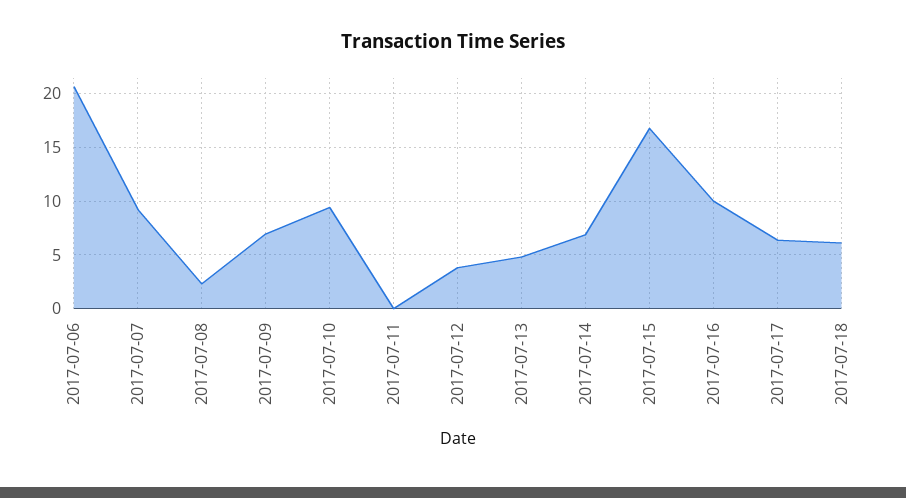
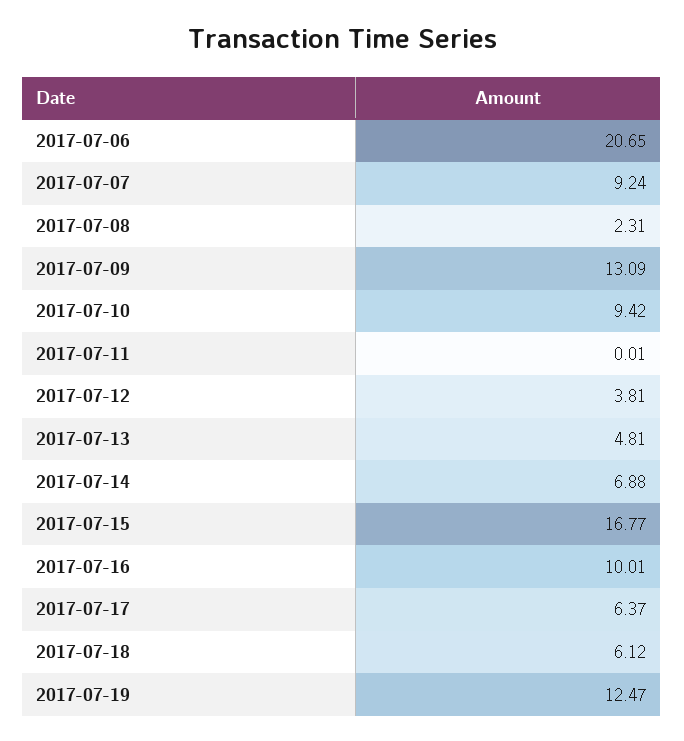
2017-07-09: 7 -> 13.09
2017-07-19: none -> 12.47

